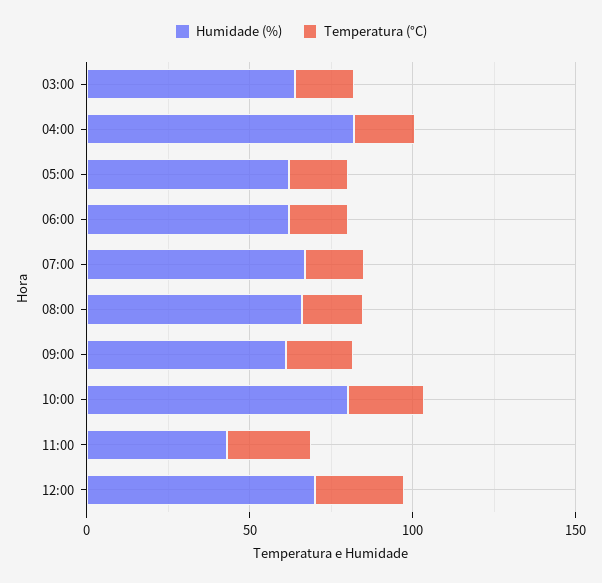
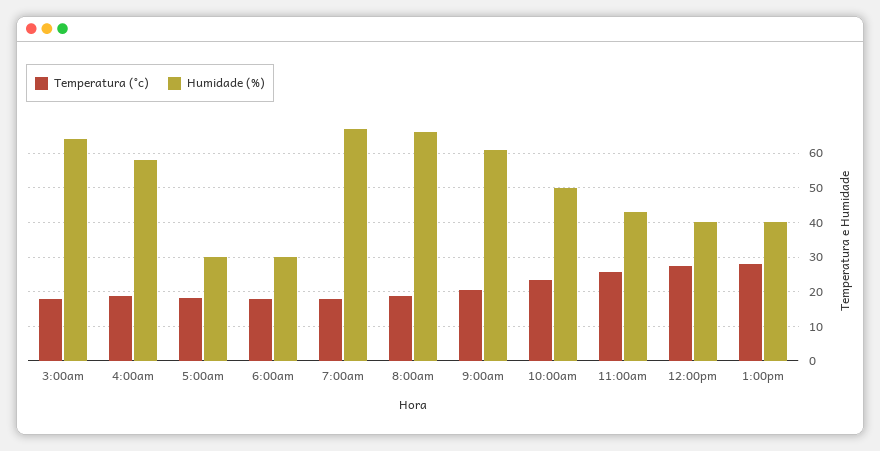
Humidade (%), 04:00: 80 -> 58
Humidade (%), 05:00: 60 -> 30
Humidade (%), 06:00: 60 -> 30
Humidade (%), 10:00: 80 -> 50
Humidade (%), 12:00: 70 -> 40
Temperatura (°C), 1:00pm: none -> 28
Humidade (%), 1:00pm: none -> 40

